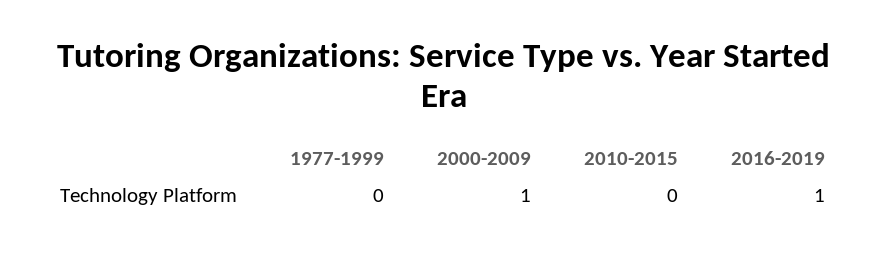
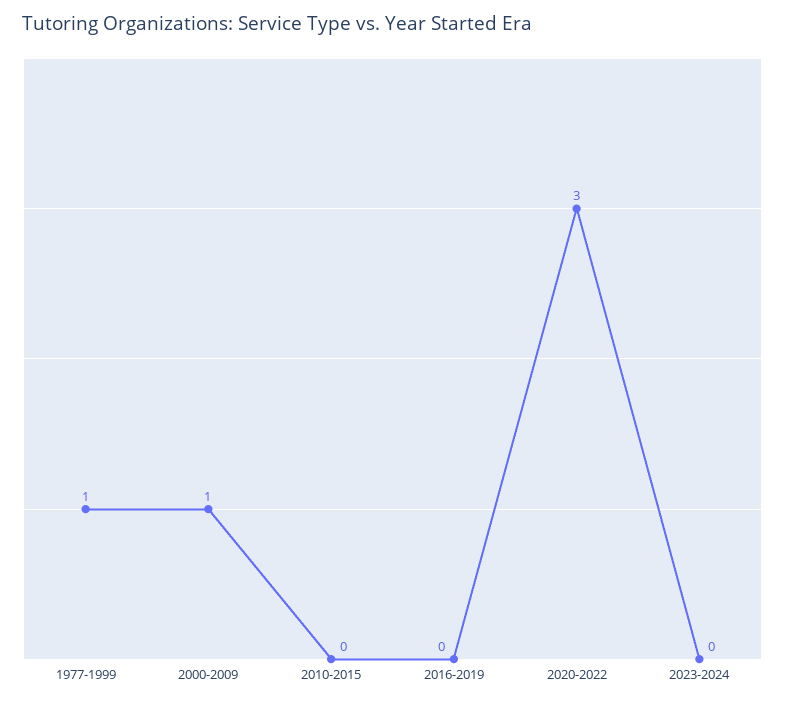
1977-1999: 0 -> 1
2016-2019: 1 -> 0
2020-2022: none -> 3
2023-2024: none -> 0

